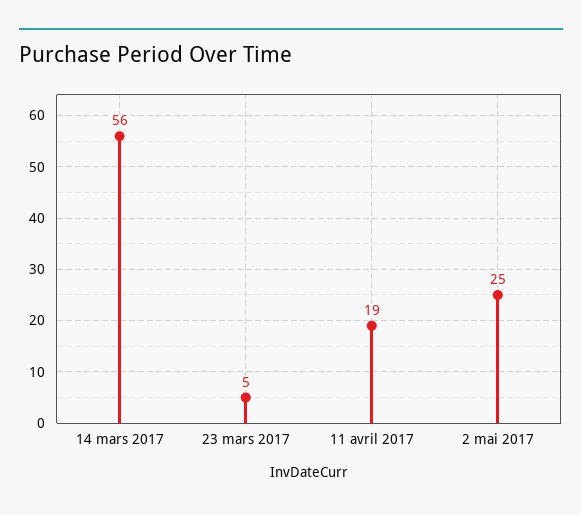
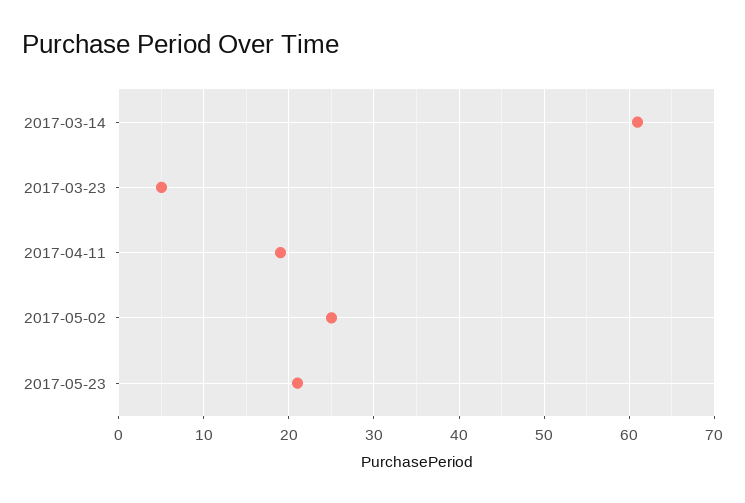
14 mars 2017: 56 -> 61
2017-05-23: none -> 21

